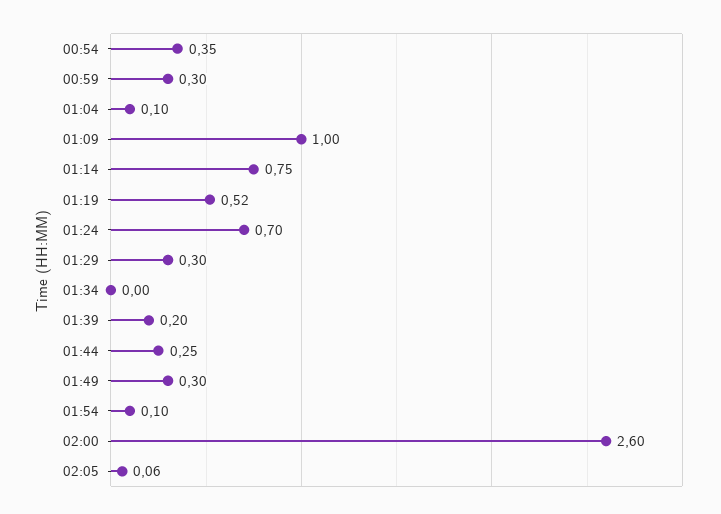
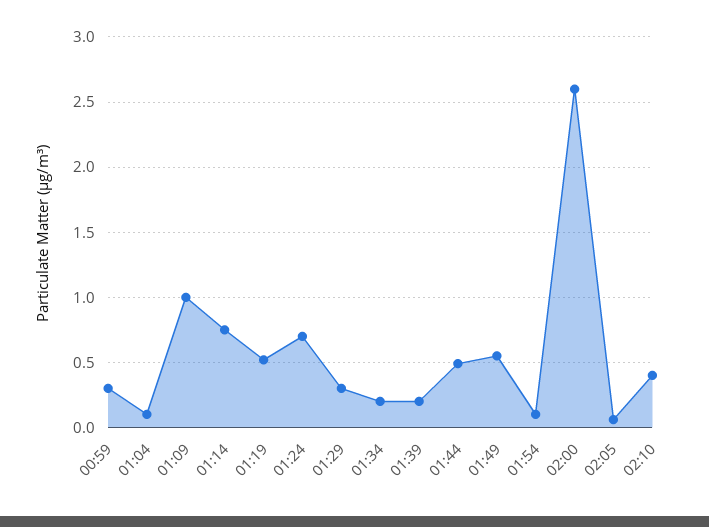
00:54: 0.35 -> none
01:34: 0 -> 0.2
01:44: 0.25 -> 0.5
01:49: 0.3 -> 0.55
02:10: none -> 0.4

